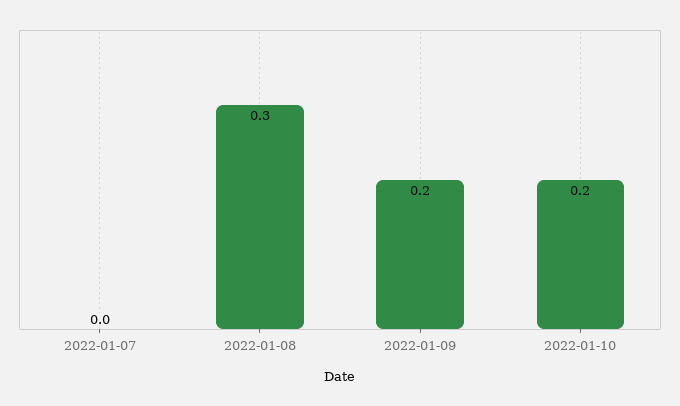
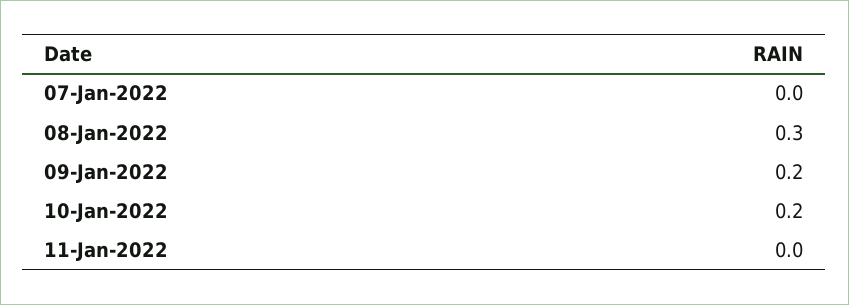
11-Jan-2022: none -> 0

